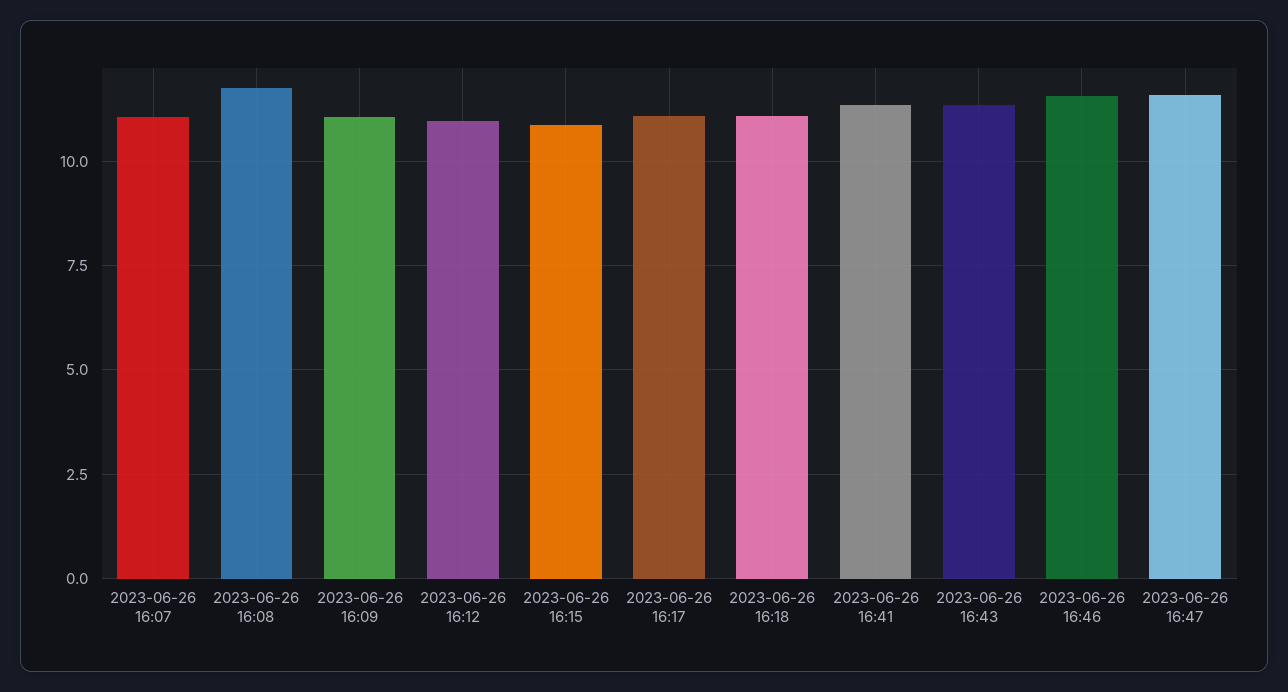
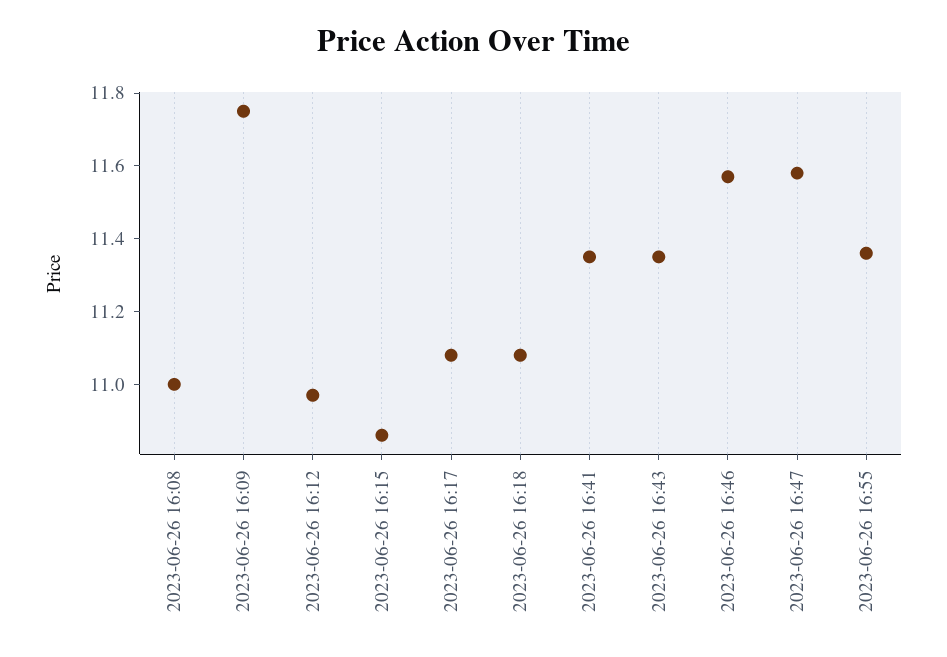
2023-06-26 16:07: 11 -> none
2023-06-26 16:08: 11.75 -> 11
2023-06-26 16:09: 11 -> 11.75
2023-06-26 16:55: none -> 11.35

